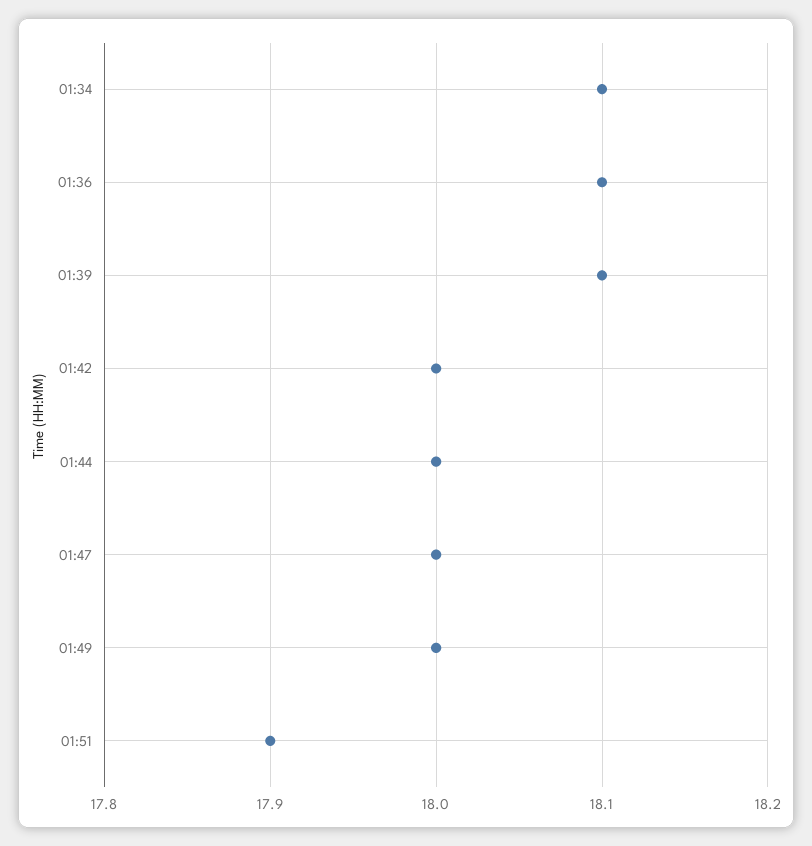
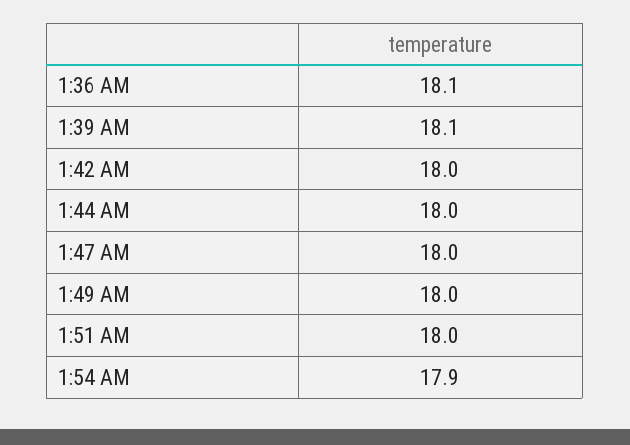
01:34: 18.1 -> none
01:51: 17.9 -> 18
1:54 AM: none -> 17.9

